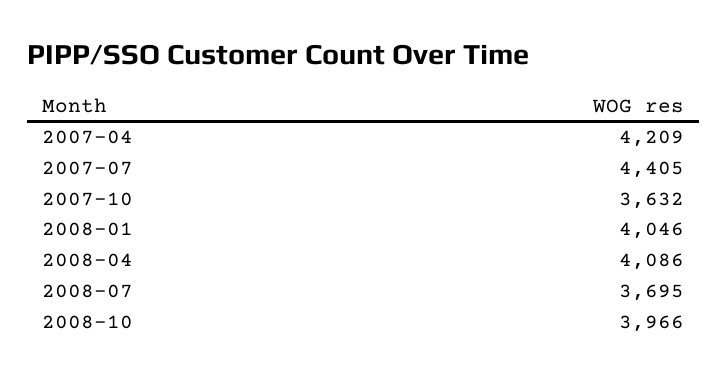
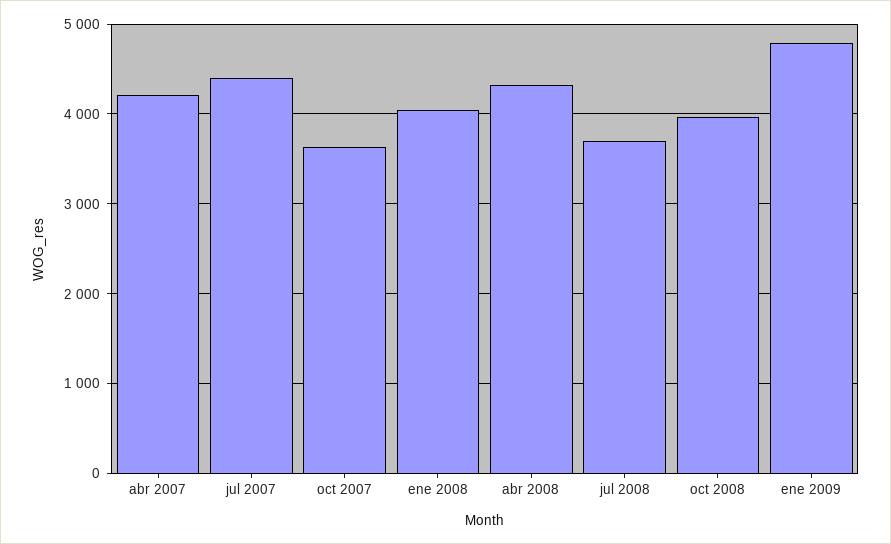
2008-04: 4086 -> 4300
ene 2009: none -> 4800

